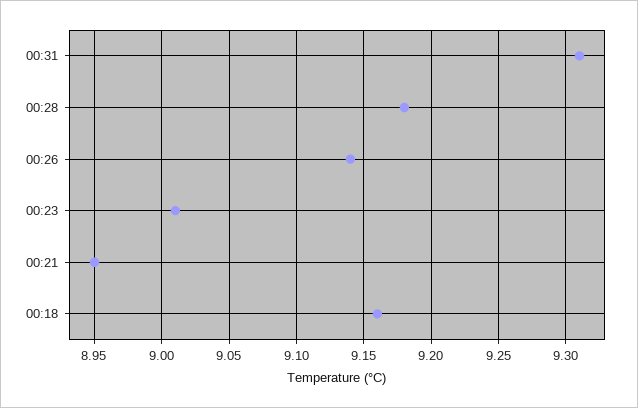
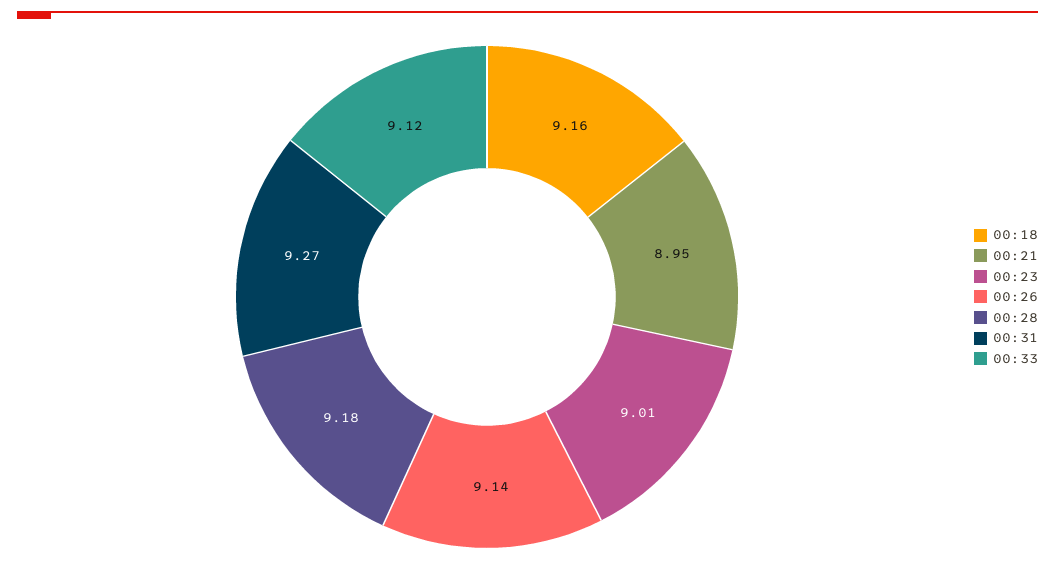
00:31: 9.31 -> 9.27
00:33: none -> 9.12

